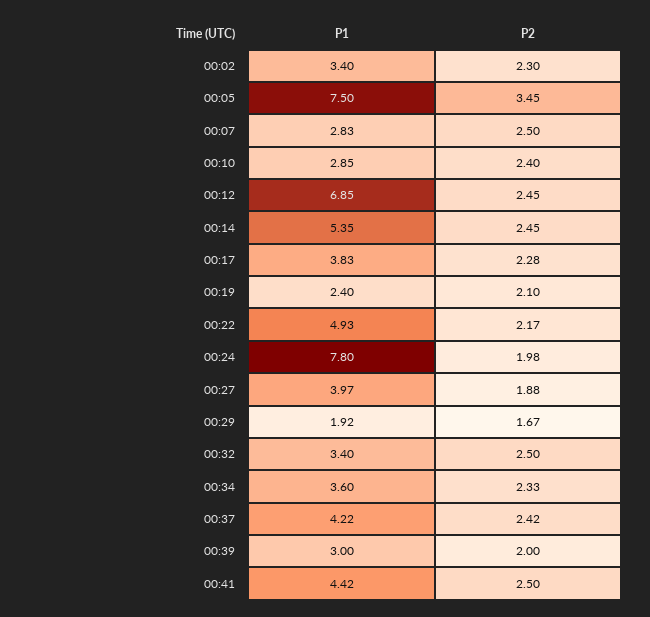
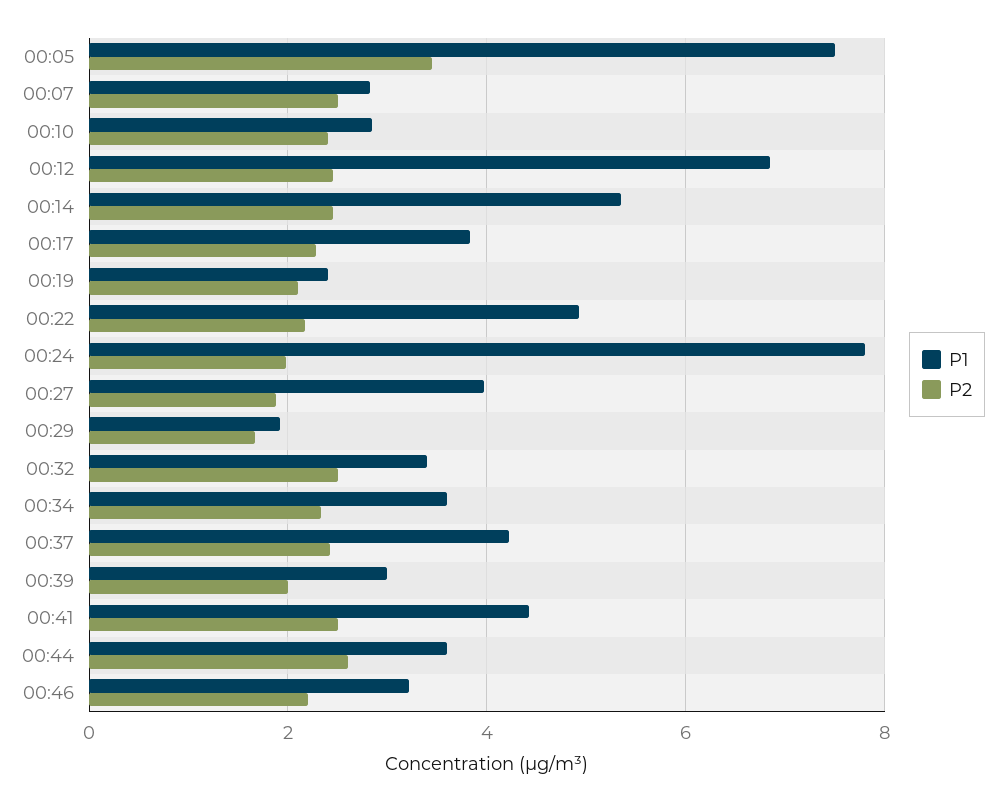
P1, 00:02: 3.4 -> none
P2, 00:02: 2.3 -> none
P1, 00:44: none -> 3.6
P2, 00:44: none -> 2.6
P1, 00:46: none -> 3.2
P2, 00:46: none -> 2.2

